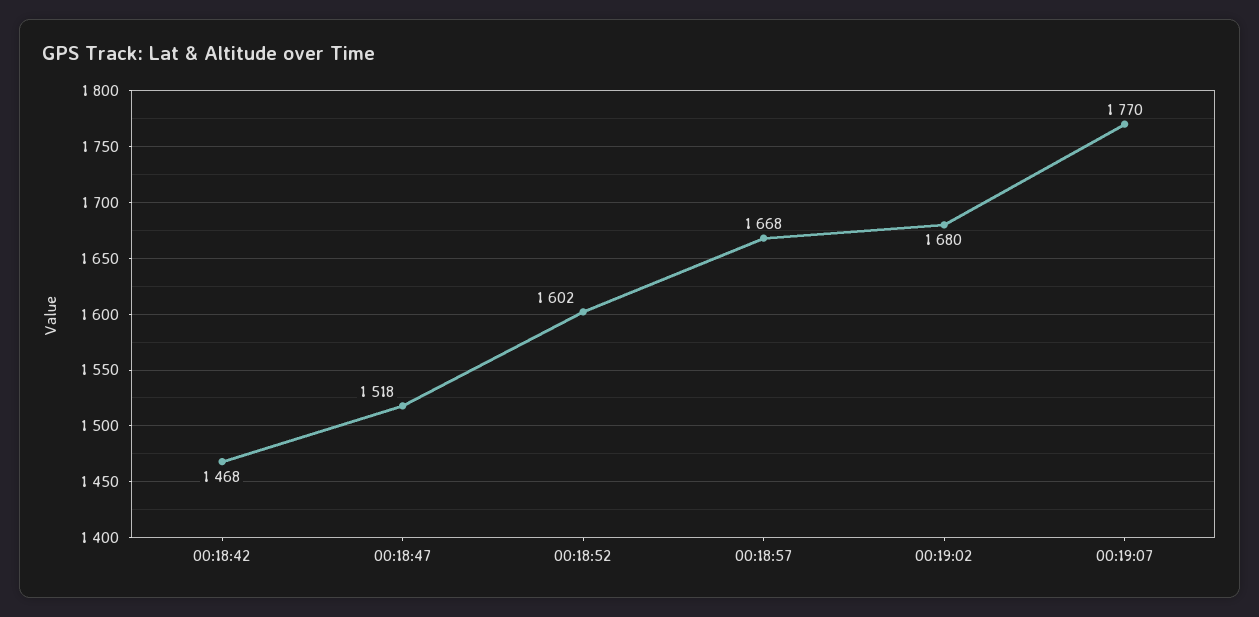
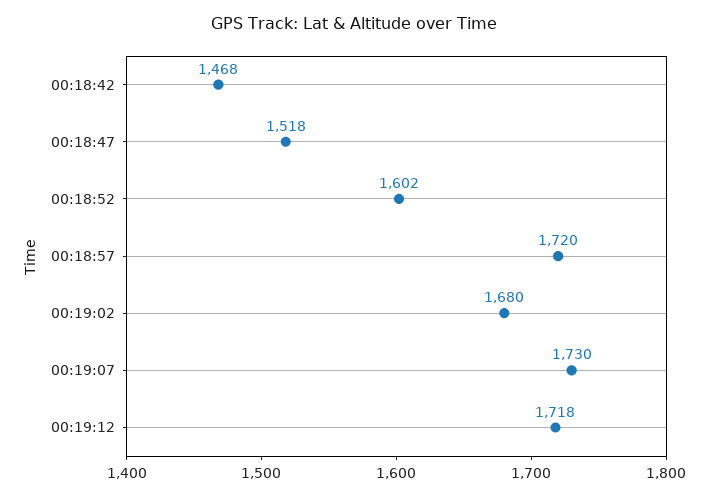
00:18:57: 1668 -> 1720
00:19:07: 1770 -> 1730
00:19:12: none -> 1718

